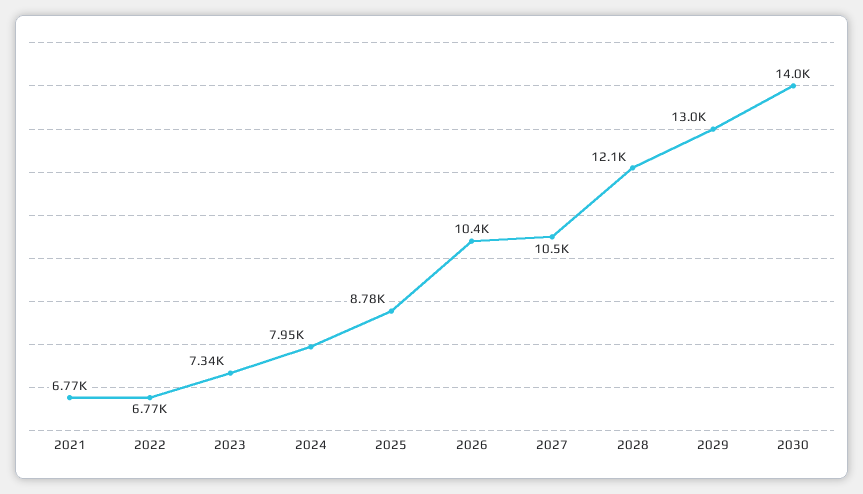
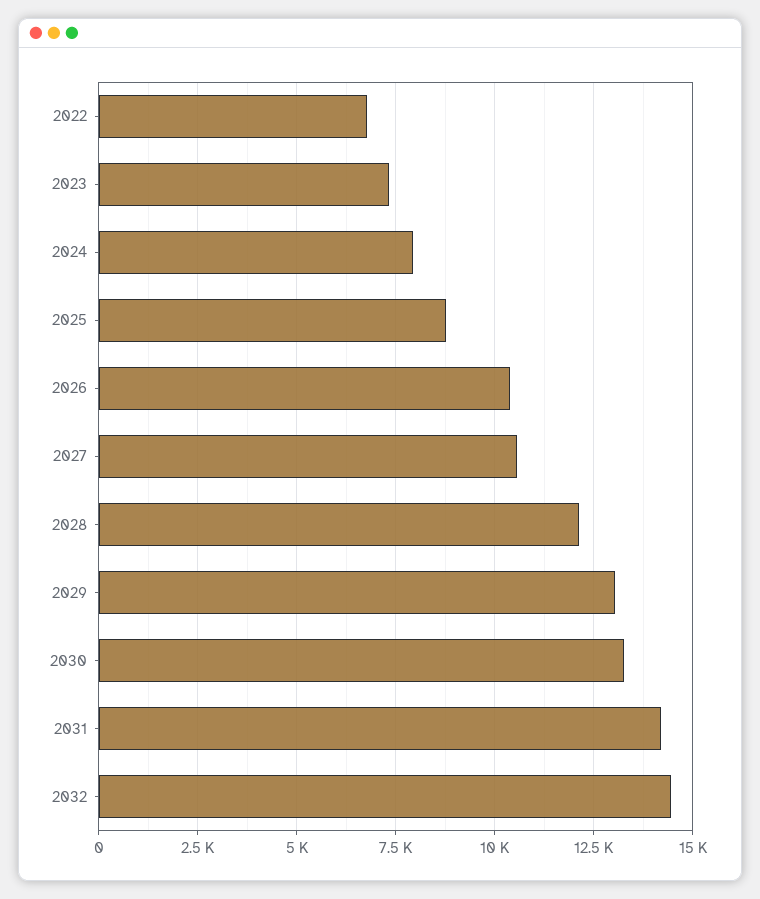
2021: 6770 -> none
2030: 14000 -> 13250
2031: none -> 14250
2032: none -> 14500

